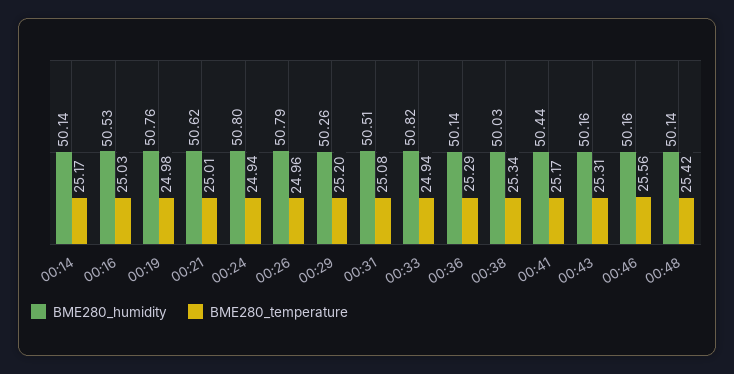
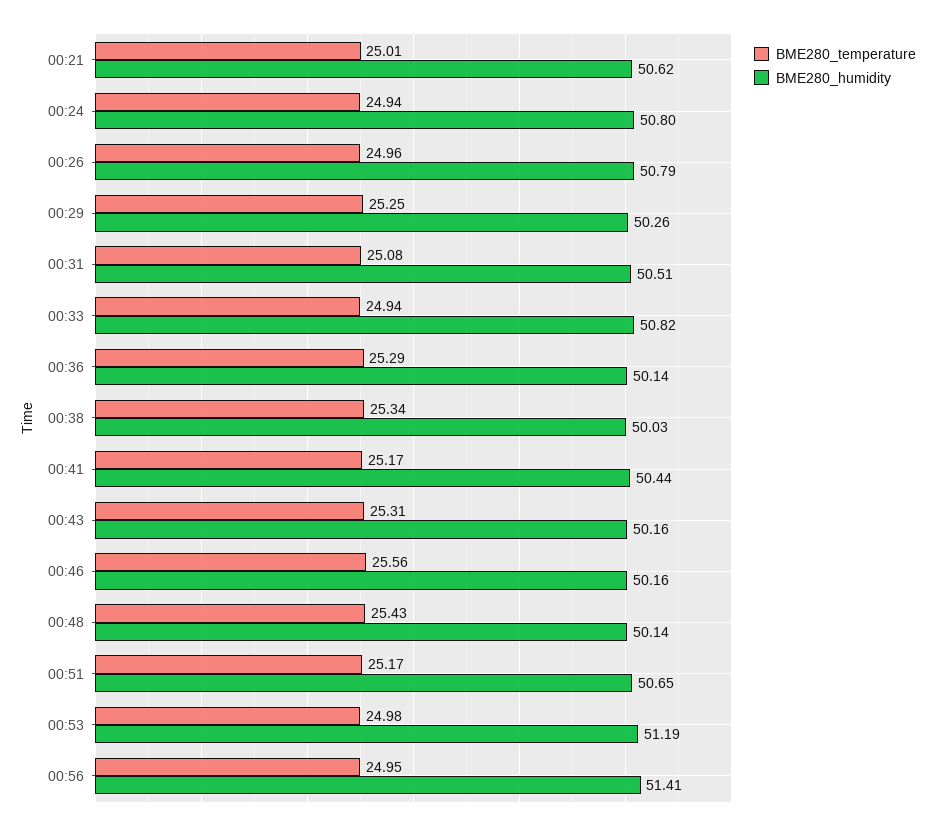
BME280_humidity, 00:14: 50.14 -> none
BME280_temperature, 00:14: 25.17 -> none
BME280_humidity, 00:16: 50.53 -> none
BME280_temperature, 00:16: 25.03 -> none
BME280_humidity, 00:19: 50.76 -> none
BME280_temperature, 00:19: 24.98 -> none
BME280_temperature, 00:29: 25.2 -> 25.25
BME280_temperature, 00:48: 25.42 -> 25.43
BME280_temperature, 00:51: none -> 25.17
BME280_humidity, 00:51: none -> 50.65
BME280_temperature, 00:53: none -> 24.98
BME280_humidity, 00:53: none -> 51.19
BME280_temperature, 00:56: none -> 24.95
BME280_humidity, 00:56: none -> 51.41

